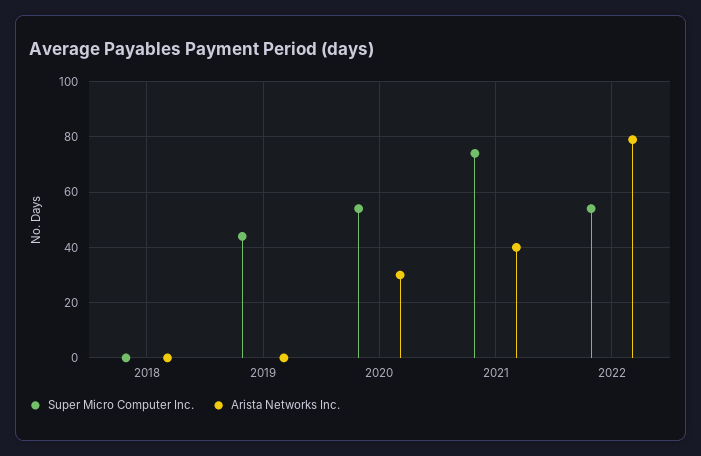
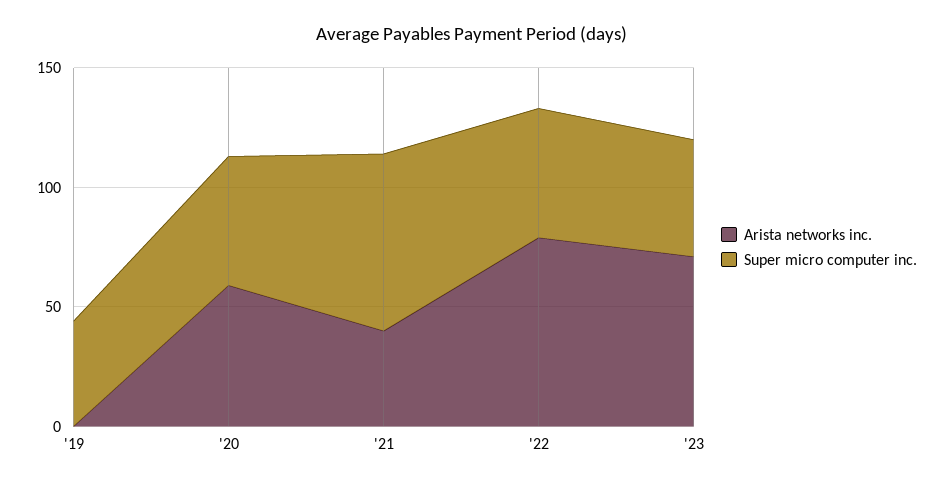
Super Micro Computer Inc., 2018: 0 -> none
Arista Networks Inc., 2018: 0 -> none
Arista Networks Inc., 2020: 30 -> 60
Arista Networks Inc., '23: none -> 70
Super Micro Computer Inc., '23: none -> 50

